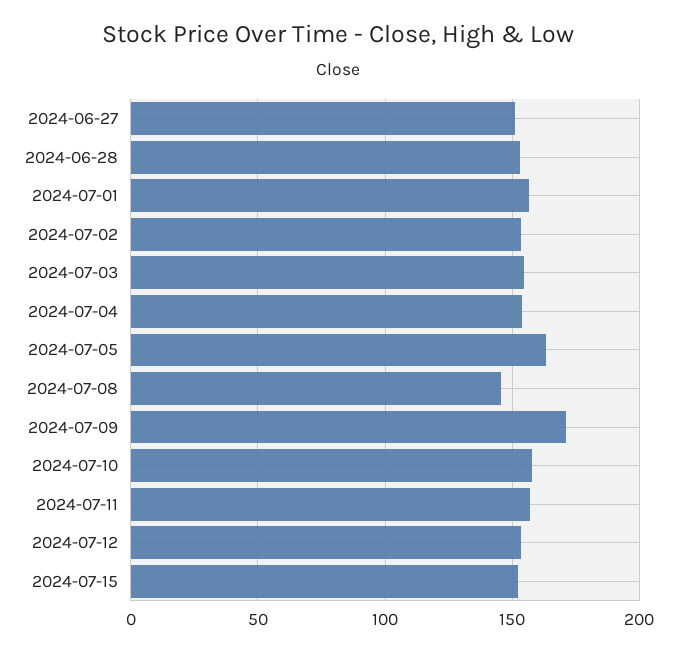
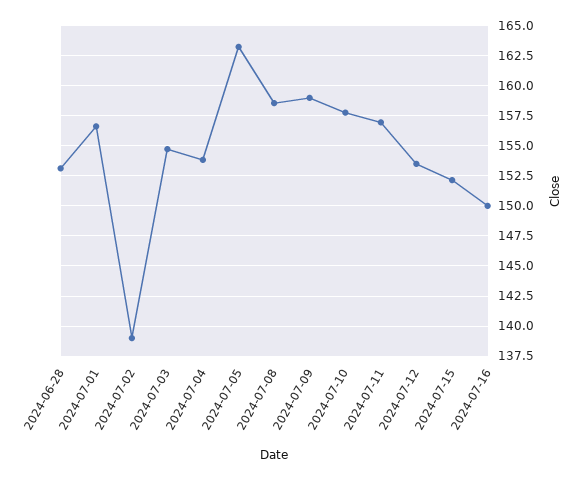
2024-06-27: 150 -> none
2024-07-02: 155 -> 139
2024-07-08: 145 -> 158.5
2024-07-09: 170 -> 159
2024-07-16: none -> 150

